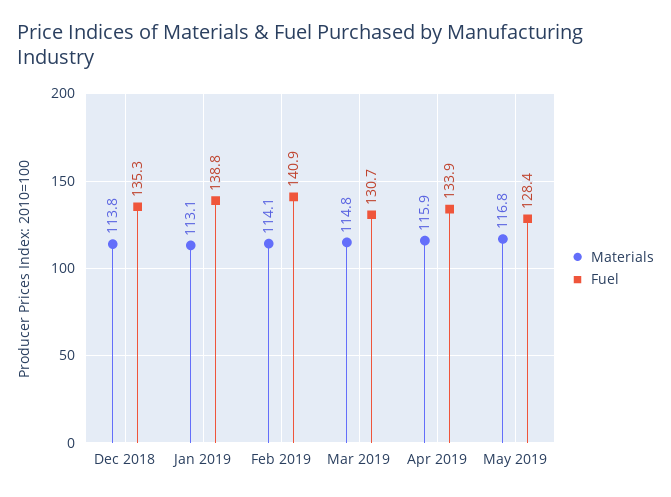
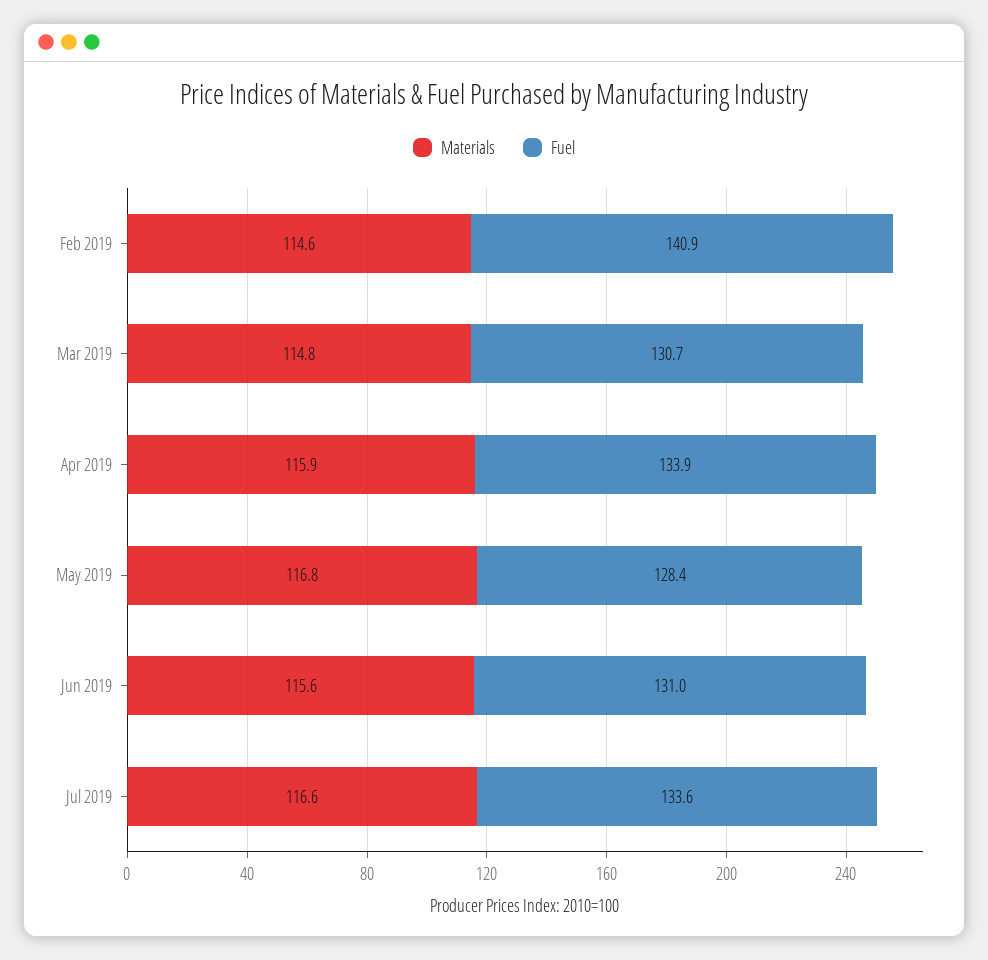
Materials, Dec 2018: 113.8 -> none
Fuel, Dec 2018: 135.3 -> none
Materials, Jan 2019: 113.1 -> none
Fuel, Jan 2019: 138.8 -> none
Materials, Feb 2019: 114.1 -> 114.6
Materials, Jun 2019: none -> 115.6
Fuel, Jun 2019: none -> 131
Materials, Jul 2019: none -> 116.6
Fuel, Jul 2019: none -> 133.6

